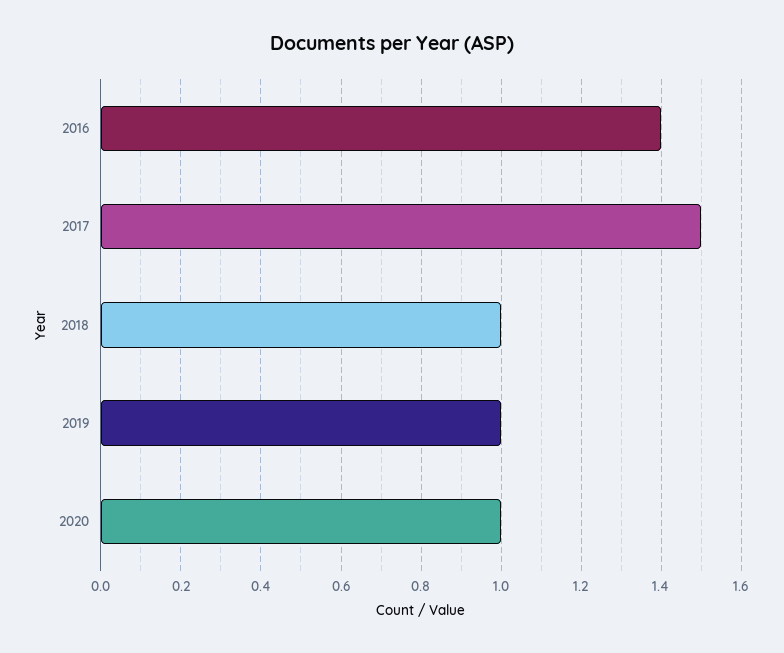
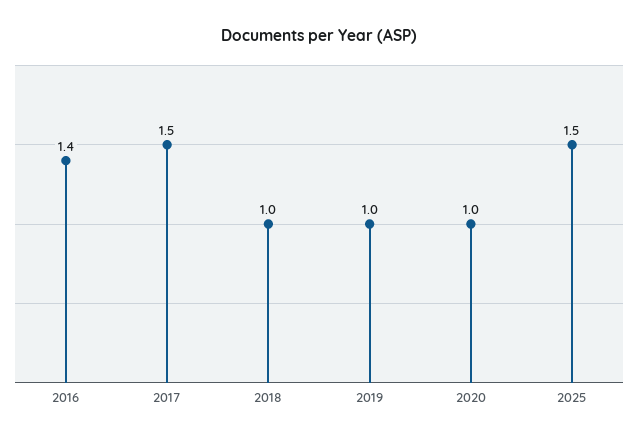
2025: none -> 1.5

